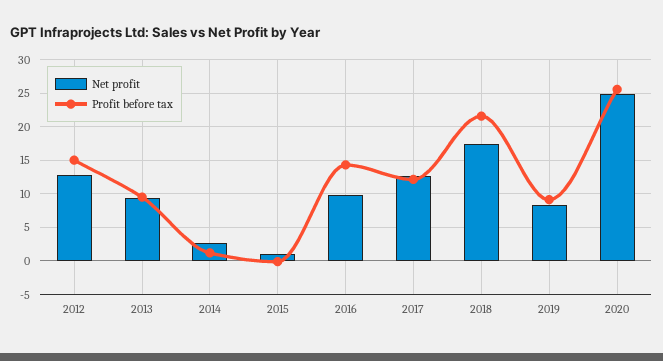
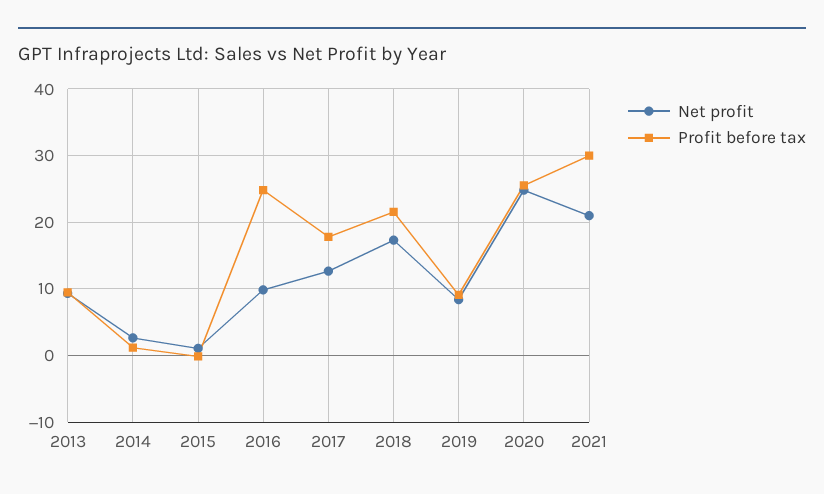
Net profit, 2012: 13 -> none
Profit before tax, 2012: 15 -> none
Profit before tax, 2016: 14 -> 25
Profit before tax, 2017: 12 -> 18
Net profit, 2021: none -> 21
Profit before tax, 2021: none -> 30

